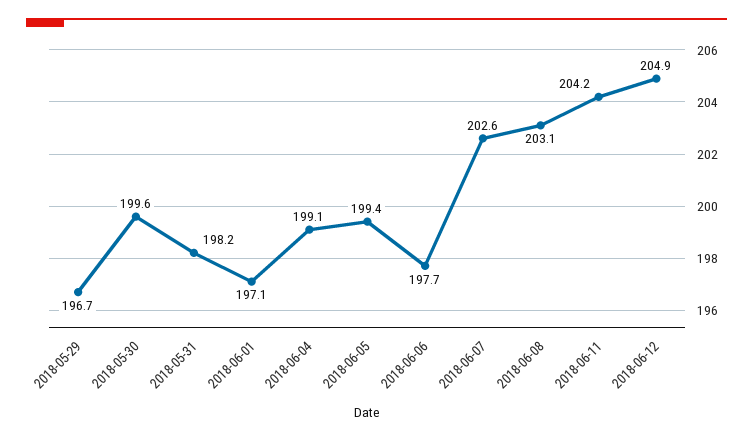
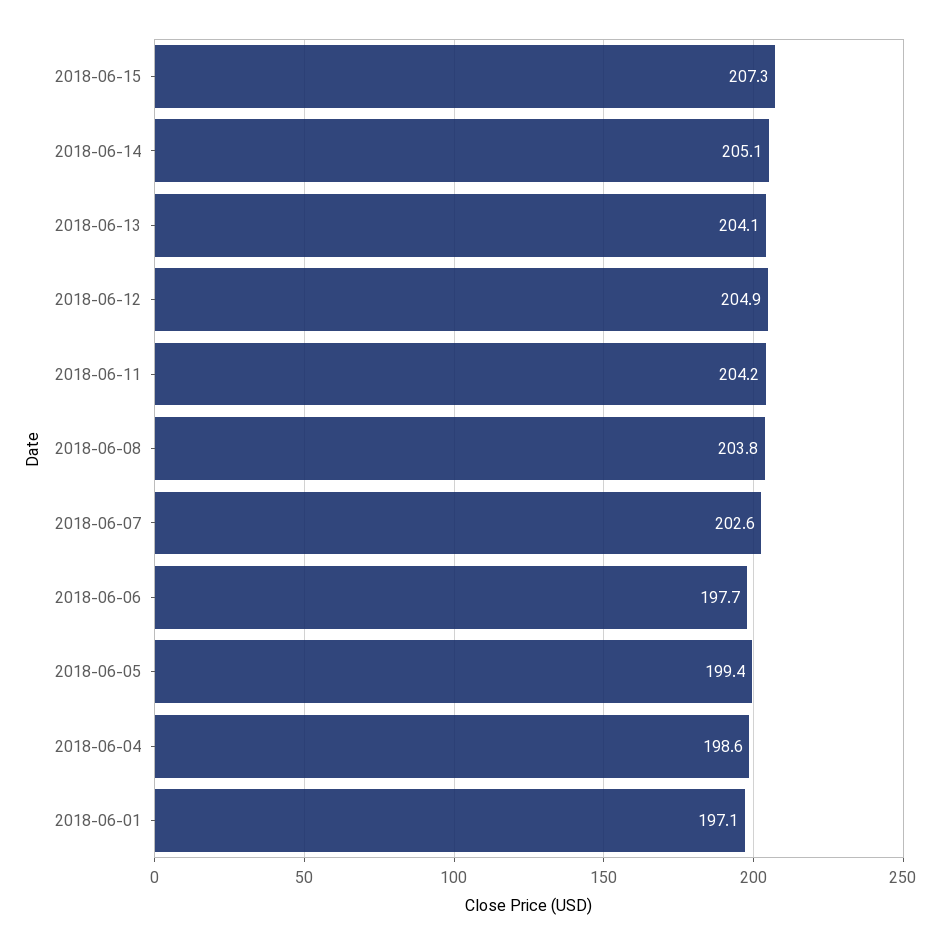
2018-05-29: 196.7 -> none
2018-05-30: 199.6 -> none
2018-05-31: 198.2 -> none
2018-06-04: 199.1 -> 198.6
2018-06-08: 203.1 -> 203.8
2018-06-15: none -> 207.3
2018-06-14: none -> 205.1
2018-06-13: none -> 204.1

